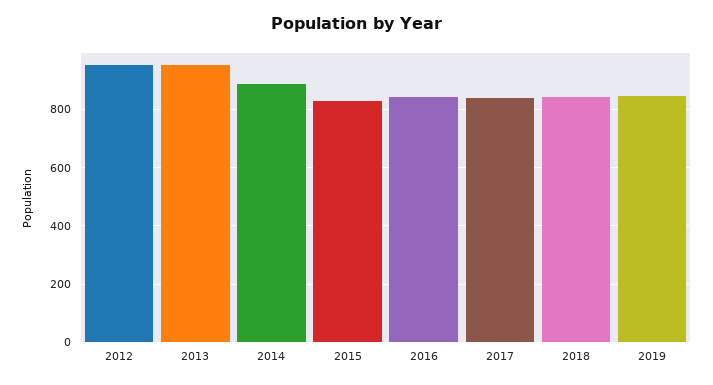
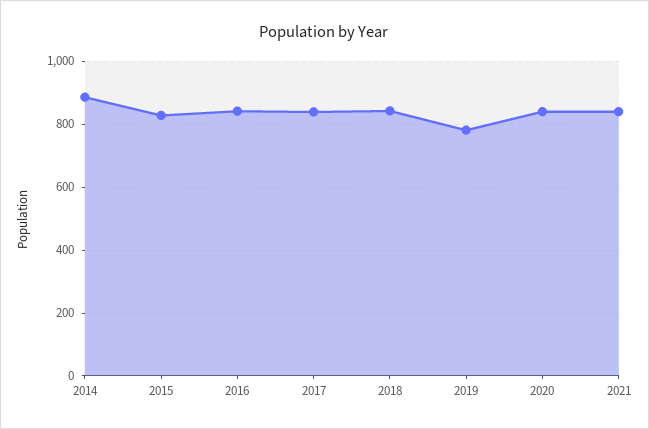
2012: 950 -> none
2013: 950 -> none
2019: 850 -> 780
2020: none -> 840
2021: none -> 840

